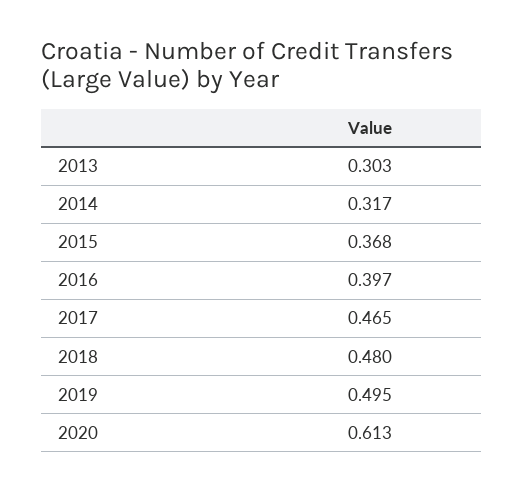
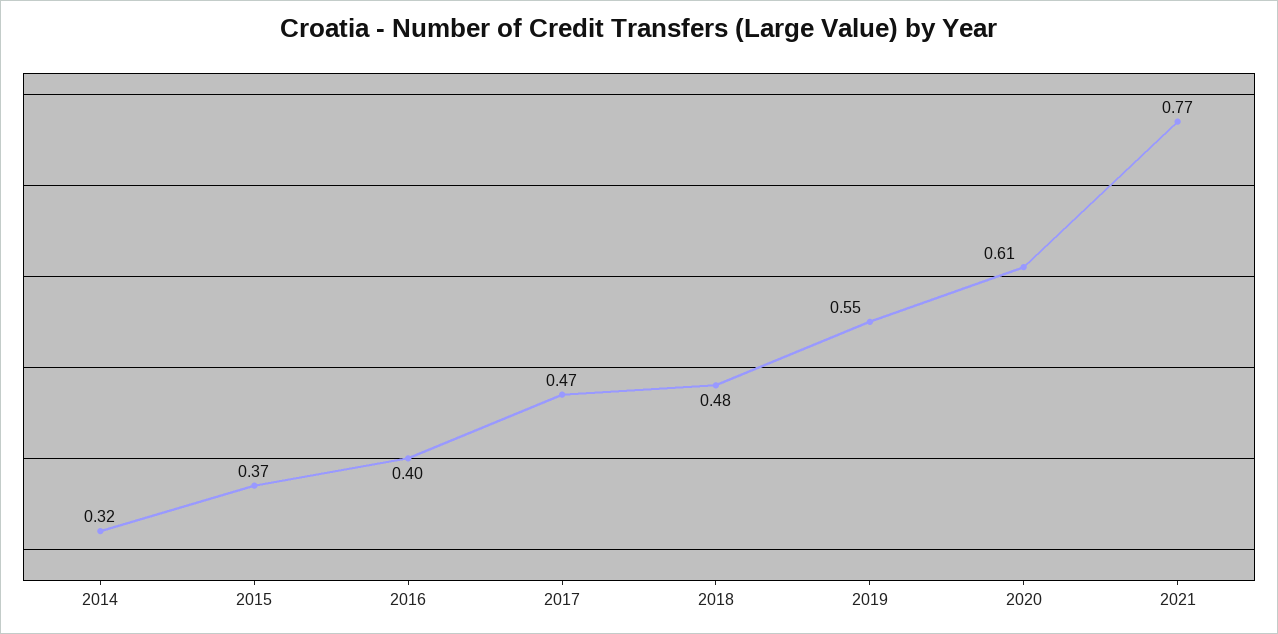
2013: 0.303 -> none
2019: 0.495 -> 0.55
2021: none -> 0.77

